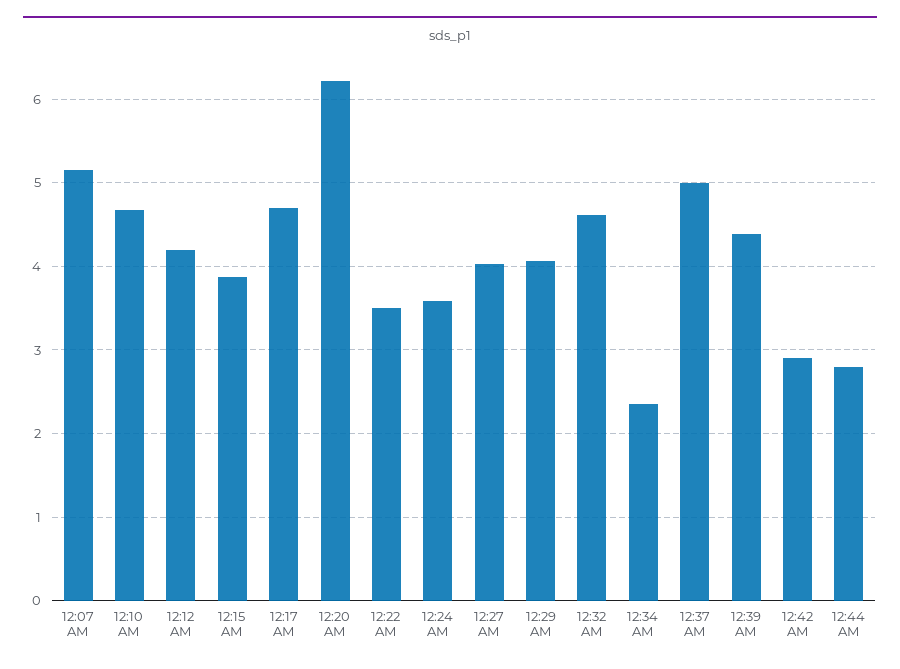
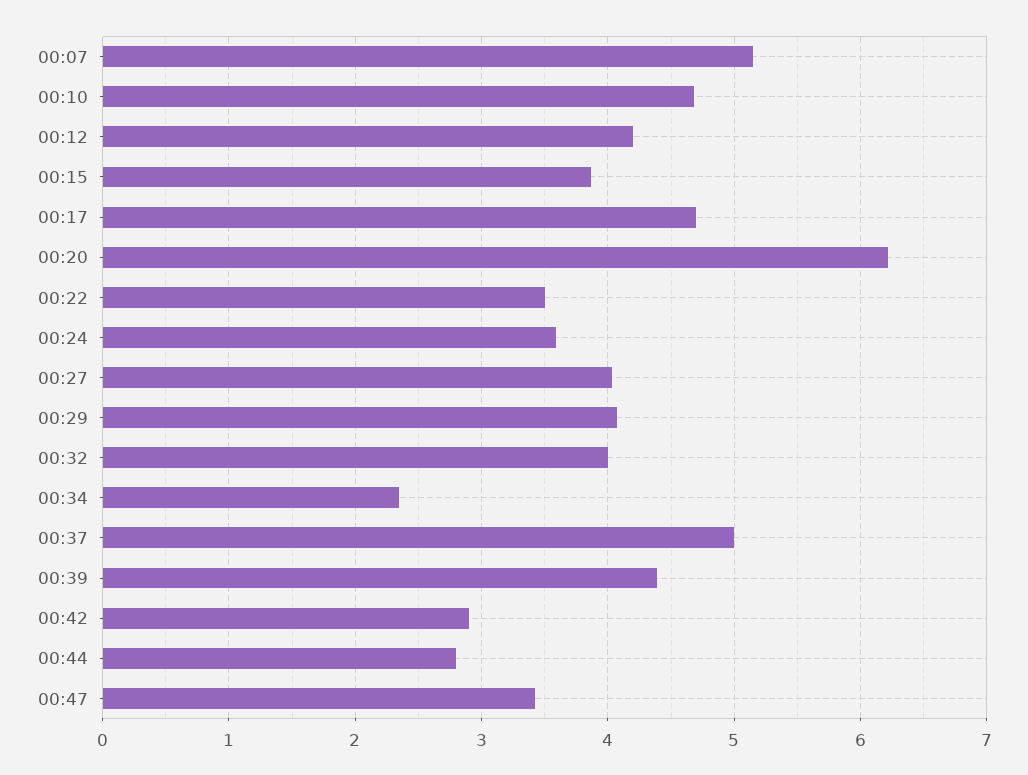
12:32 AM: 4.6 -> 4
00:47: none -> 3.4

